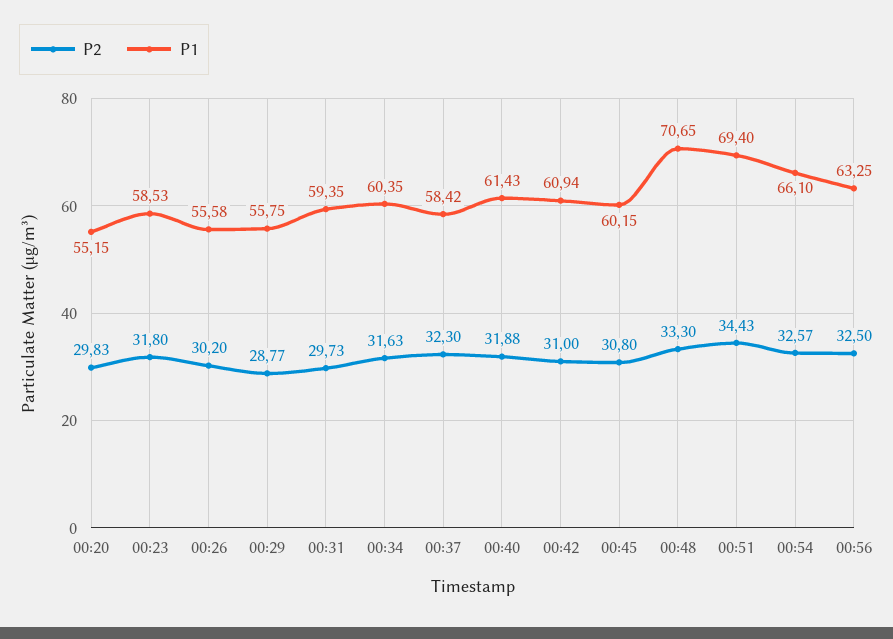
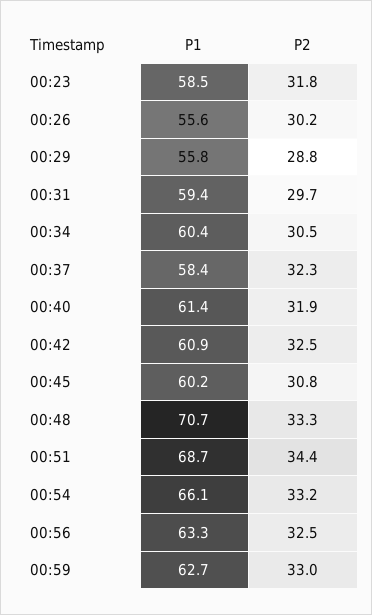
P2, 00:20: 29.83 -> none
P1, 00:20: 55.15 -> none
P2, 00:34: 31.63 -> 30.5
P2, 00:42: 31 -> 32.5
P1, 00:51: 69.4 -> 68.7
P2, 00:54: 32.57 -> 33.2
P1, 00:59: none -> 62.7
P2, 00:59: none -> 33

